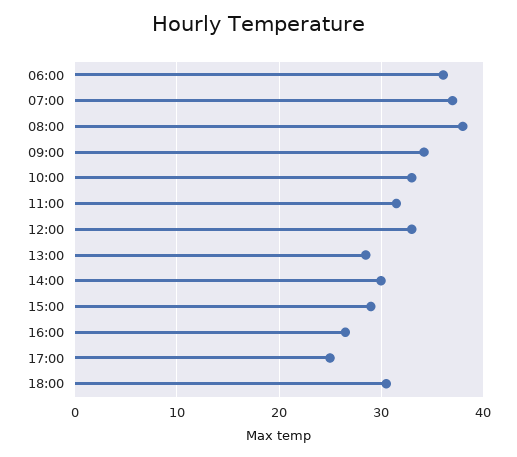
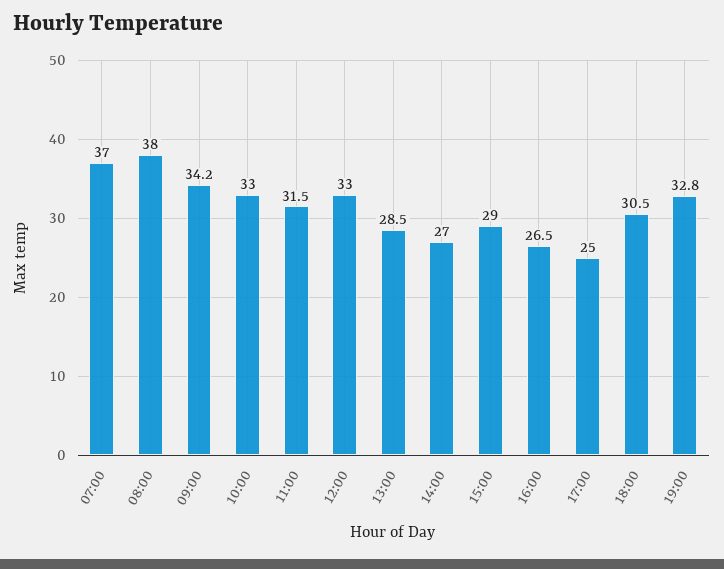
06:00: 36 -> none
14:00: 30 -> 27
19:00: none -> 32.8

